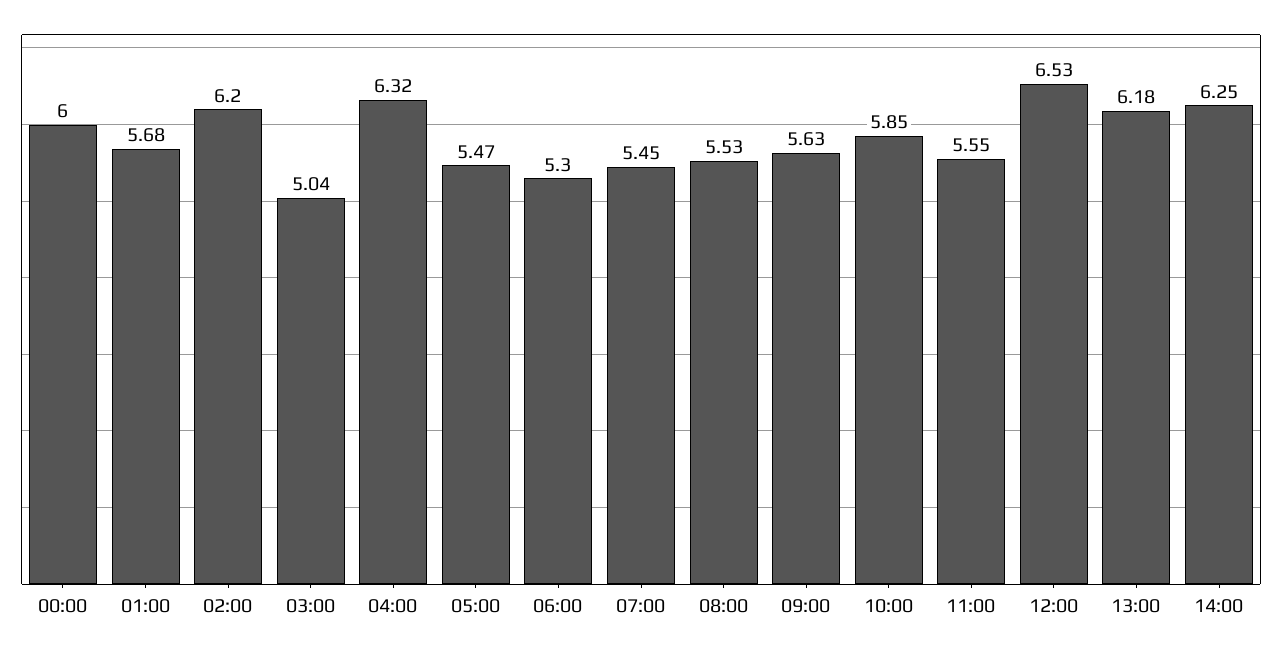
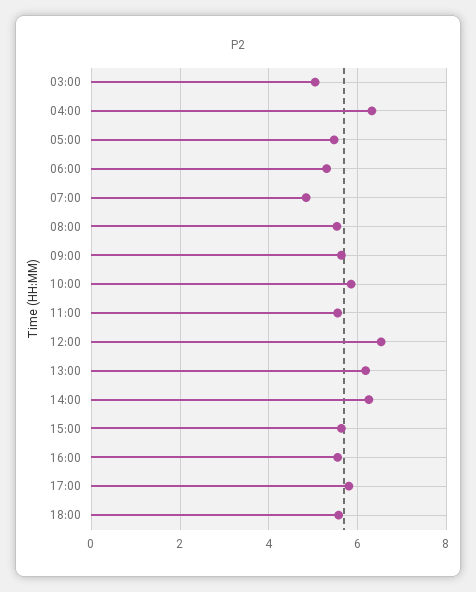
00:00: 6 -> none
01:00: 5.68 -> none
02:00: 6.2 -> none
07:00: 5.45 -> 4.8
15:00: none -> 5.6
16:00: none -> 5.6
17:00: none -> 5.8
18:00: none -> 5.6

